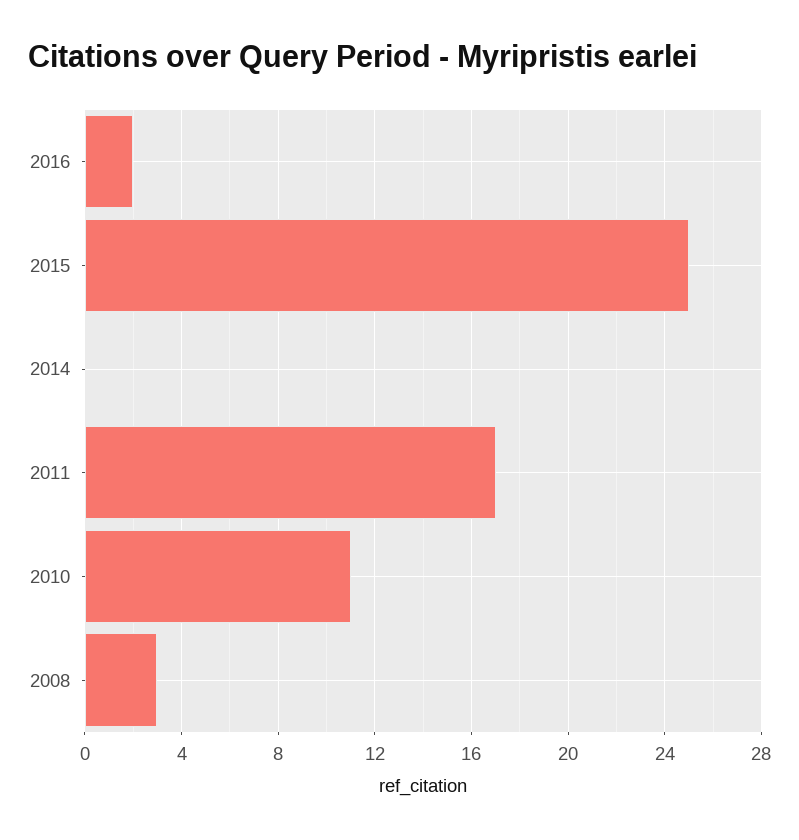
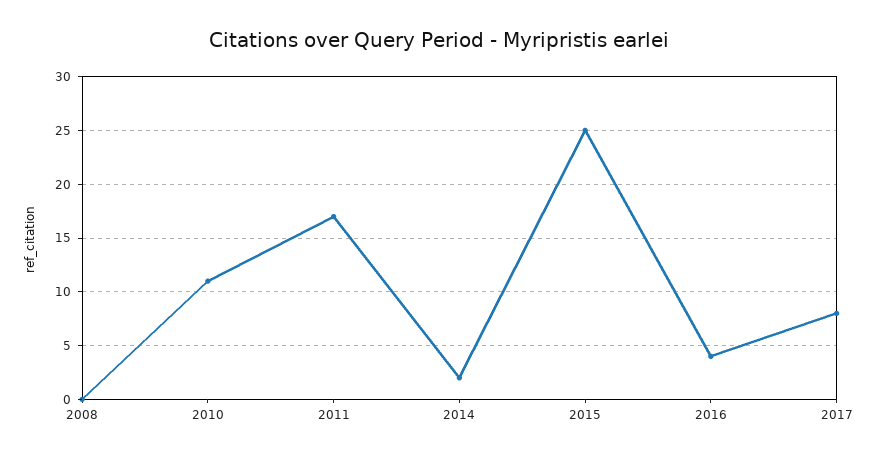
2016: 2 -> 4
2014: 0 -> 2
2008: 3 -> 0
2017: none -> 8

